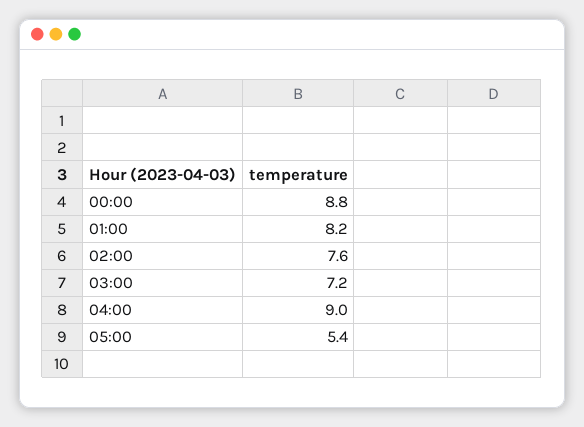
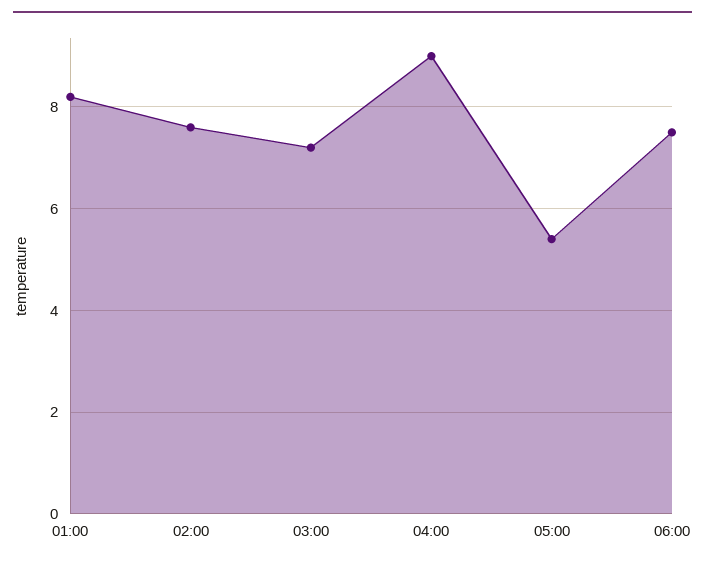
00:00: 8.8 -> none
06:00: none -> 7.5

